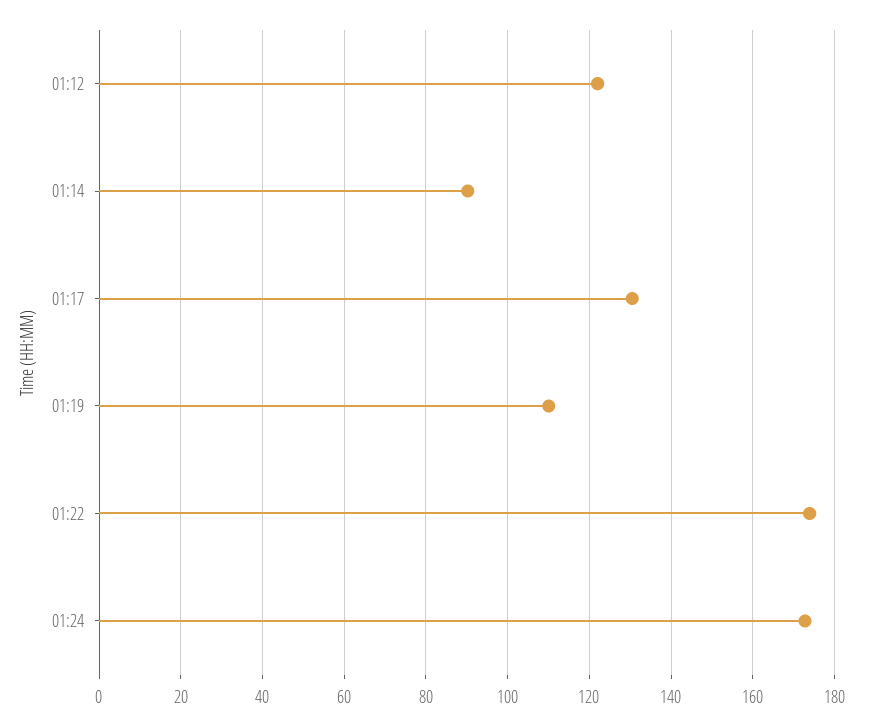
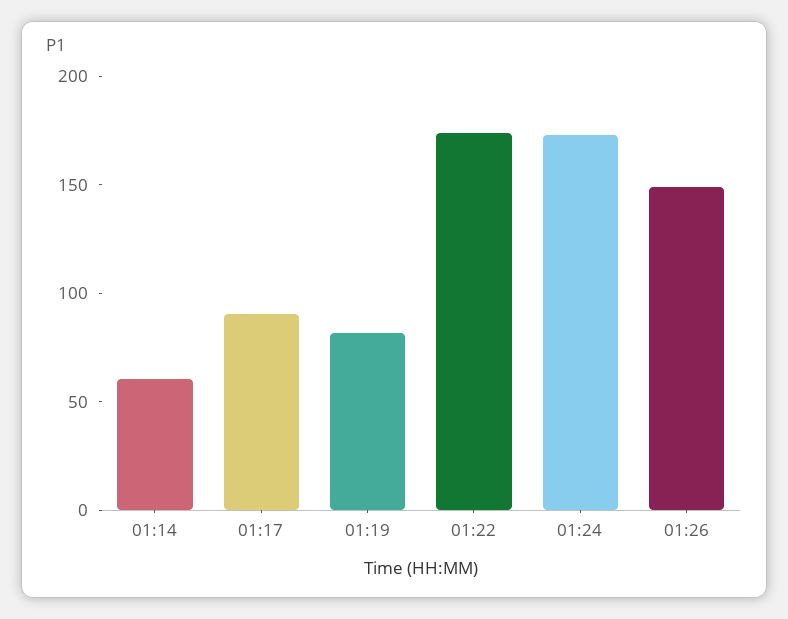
01:12: 122 -> none
01:14: 90 -> 60
01:17: 130 -> 90
01:19: 110 -> 80
01:26: none -> 150

